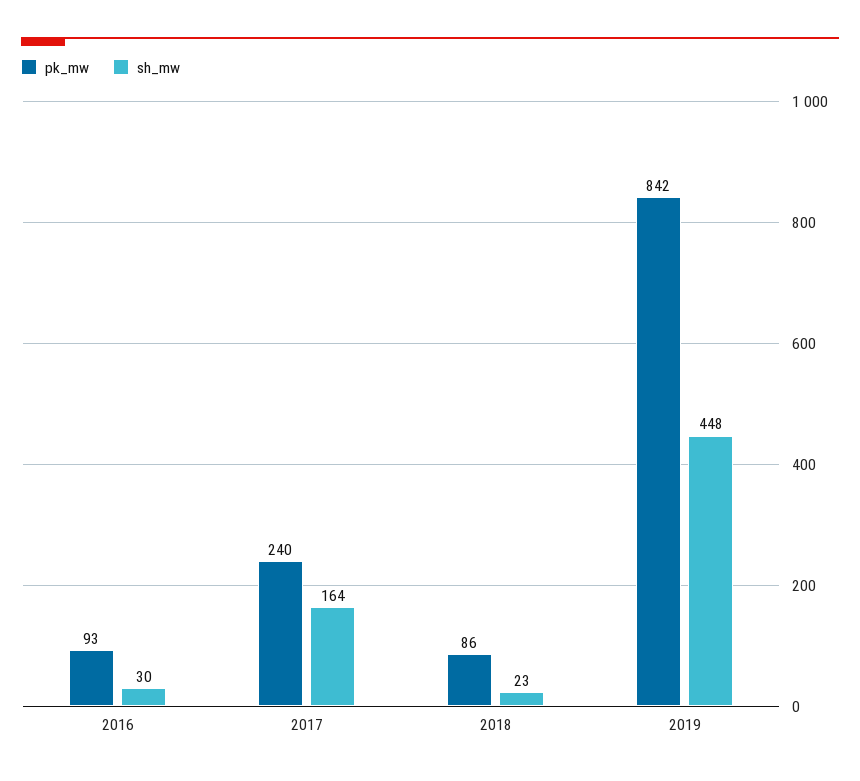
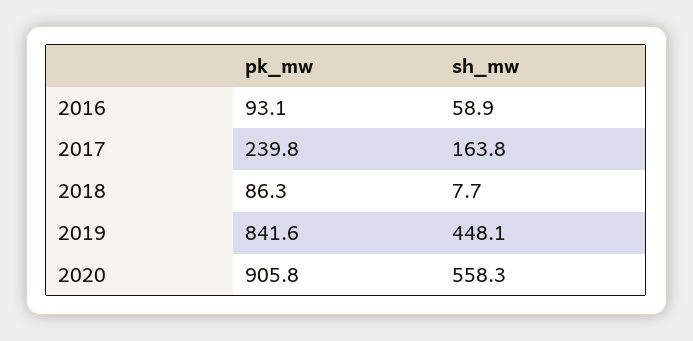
sh_mw, 2016: 30 -> 58.9
sh_mw, 2018: 23 -> 7.7
pk_mw, 2020: none -> 905.8
sh_mw, 2020: none -> 558.3

